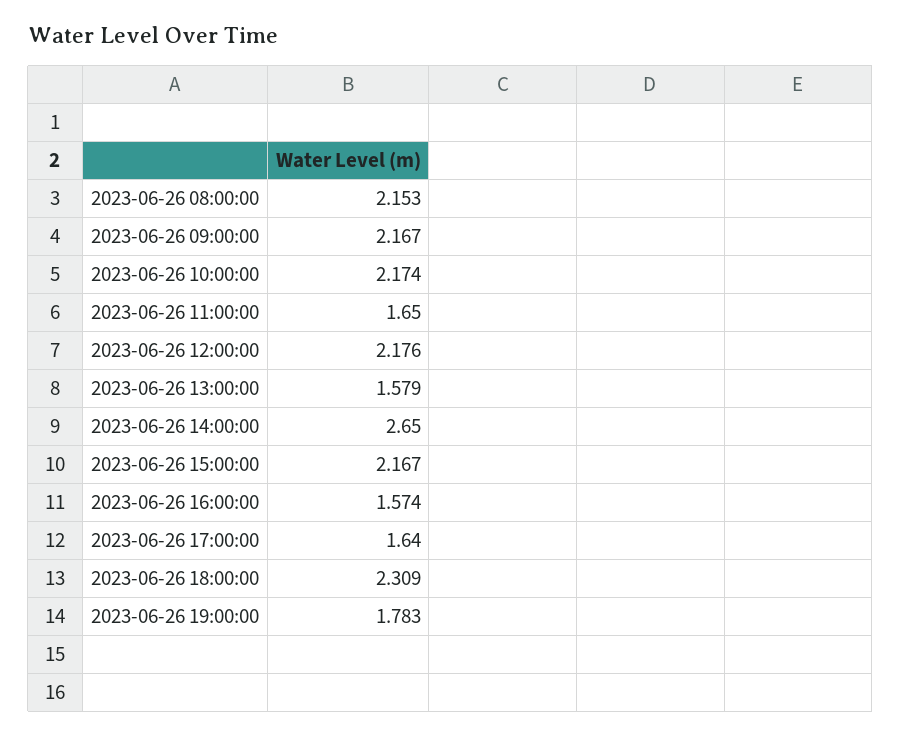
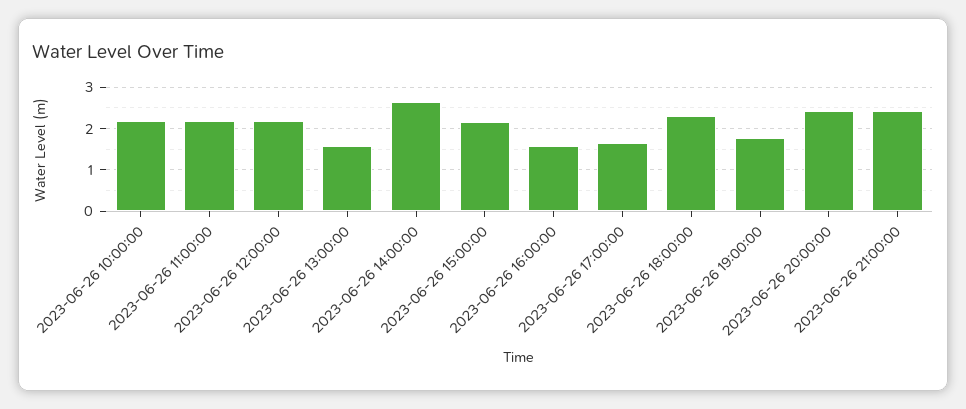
2023-06-26 08:00:00: 2.153 -> none
2023-06-26 09:00:00: 2.167 -> none
2023-06-26 11:00:00: 1.65 -> 2.2
2023-06-26 20:00:00: none -> 2.4
2023-06-26 21:00:00: none -> 2.4

